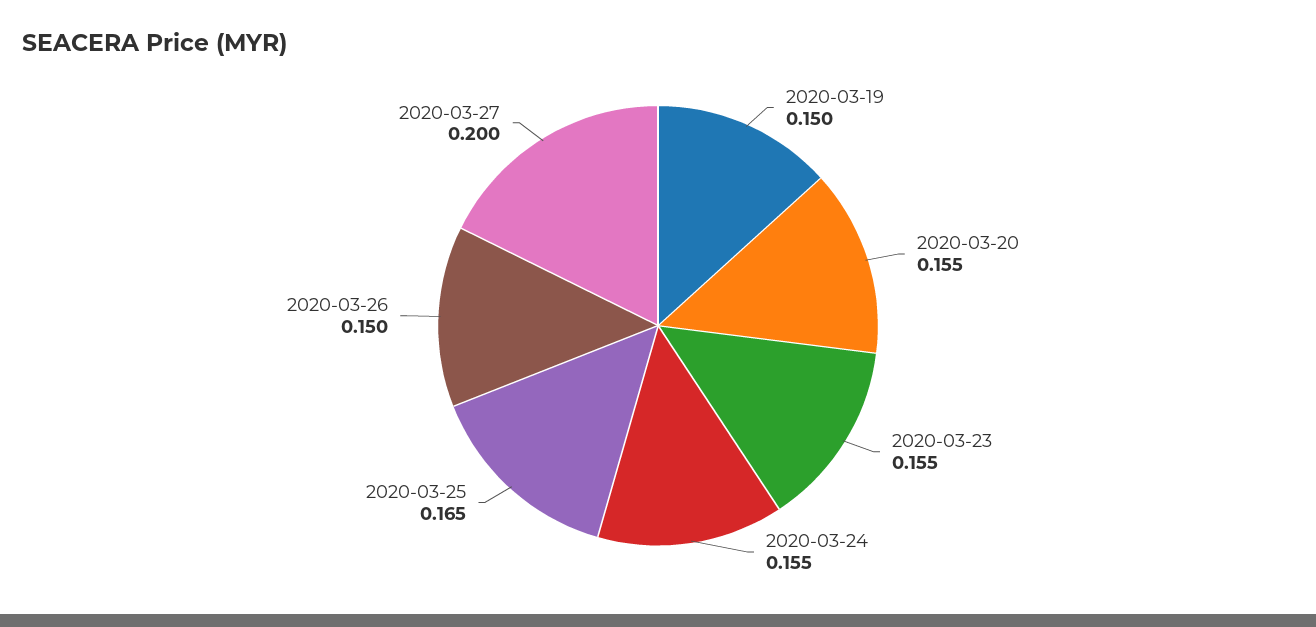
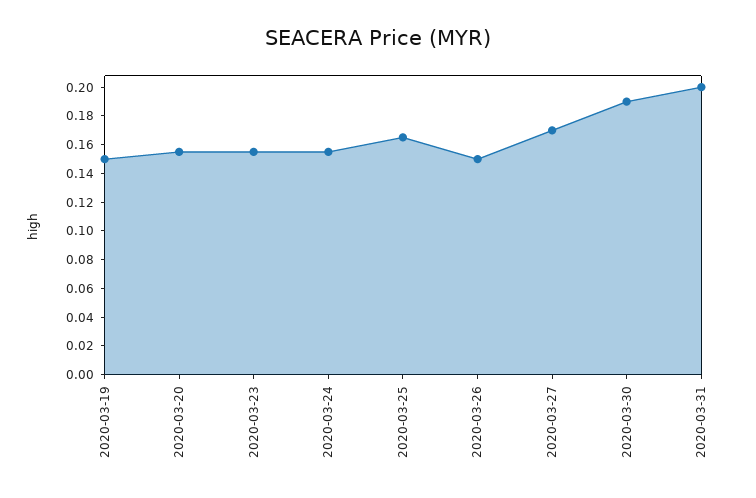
2020-03-27: 0.2 -> 0.17
2020-03-30: none -> 0.19
2020-03-31: none -> 0.2

